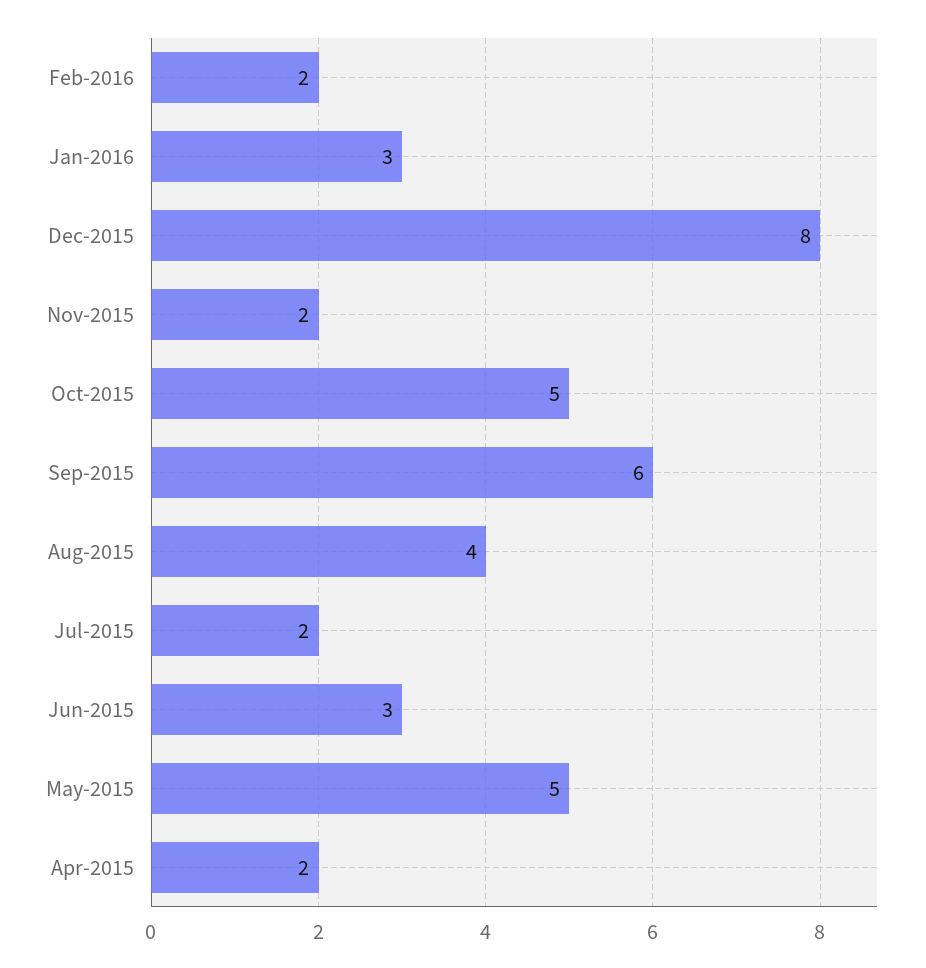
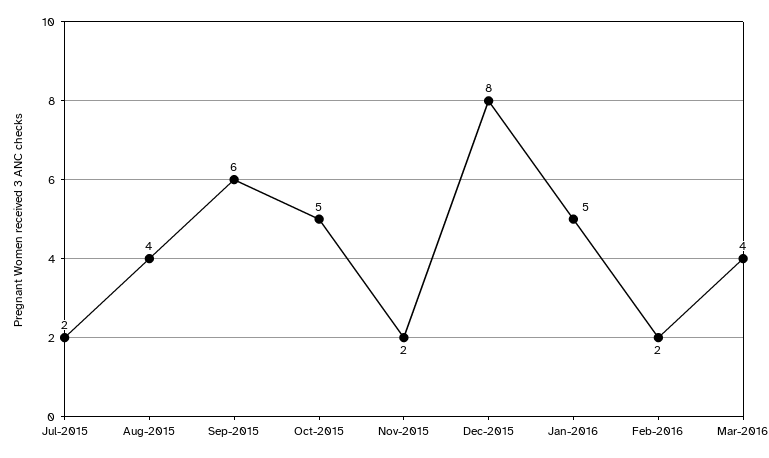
Jan-2016: 3 -> 5
Jun-2015: 3 -> none
May-2015: 5 -> none
Apr-2015: 2 -> none
Mar-2016: none -> 4

